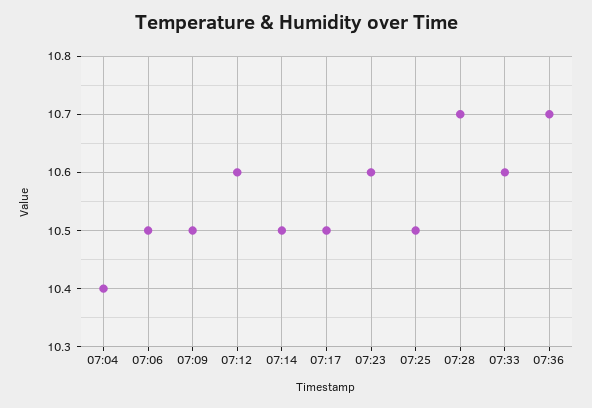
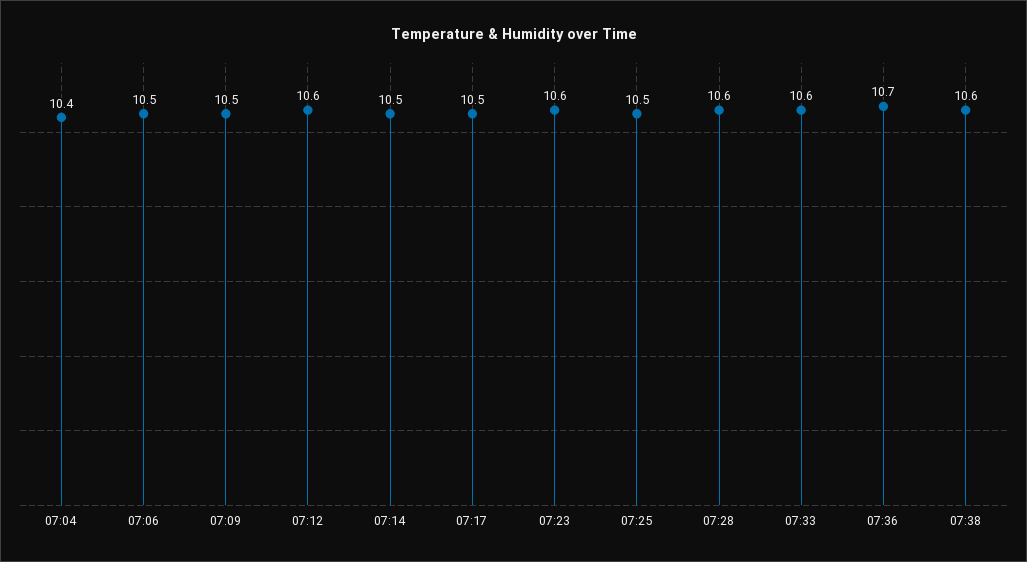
07:28: 10.7 -> 10.6
07:38: none -> 10.6

